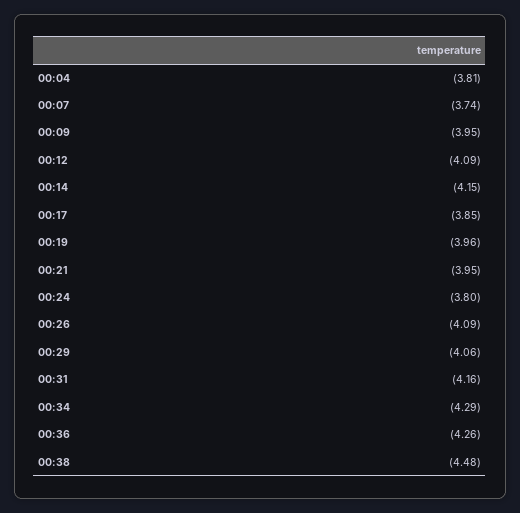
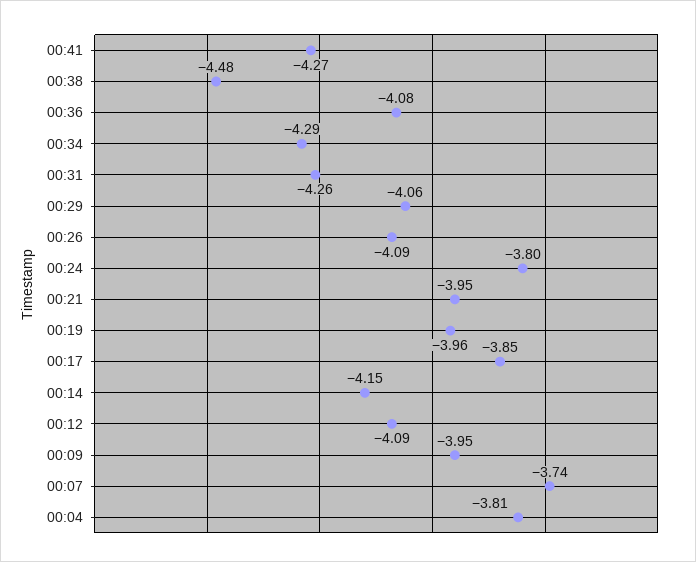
00:31: -4.16 -> -4.26
00:36: -4.26 -> -4.08
00:41: none -> -4.27

